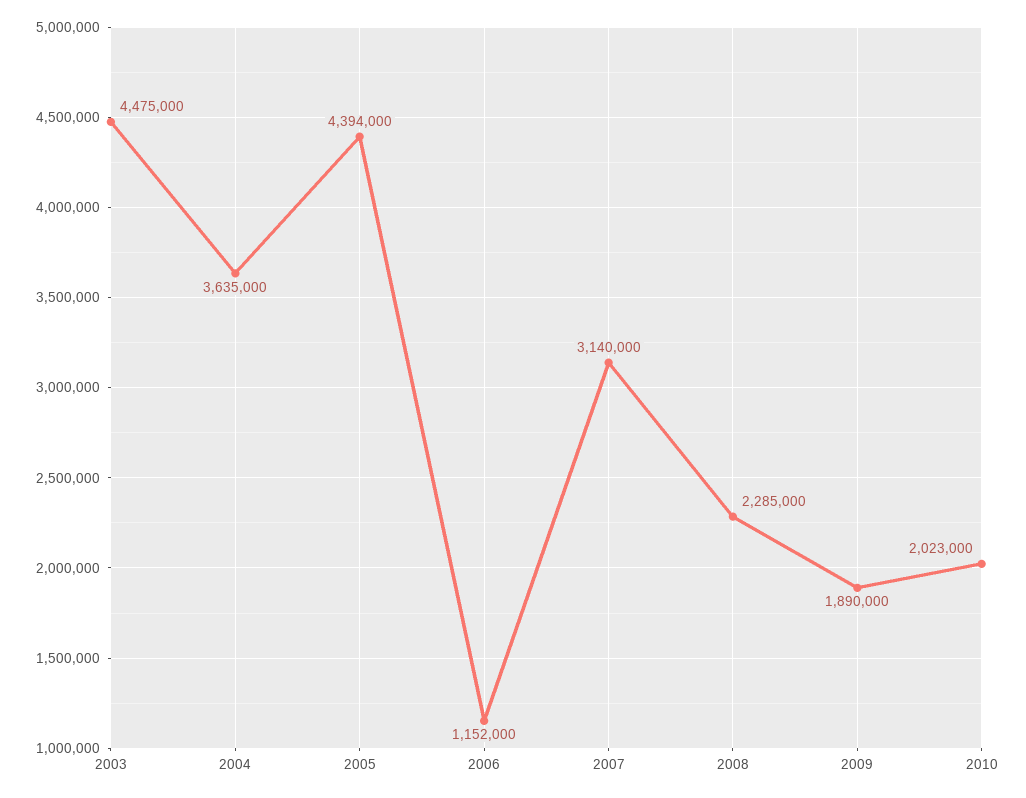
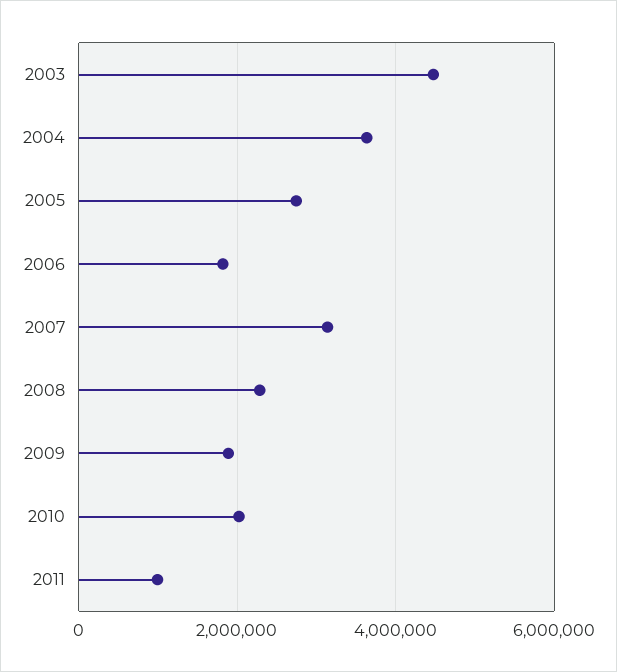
2005: 4394000 -> 2800000
2006: 1152000 -> 1800000
2011: none -> 1000000

